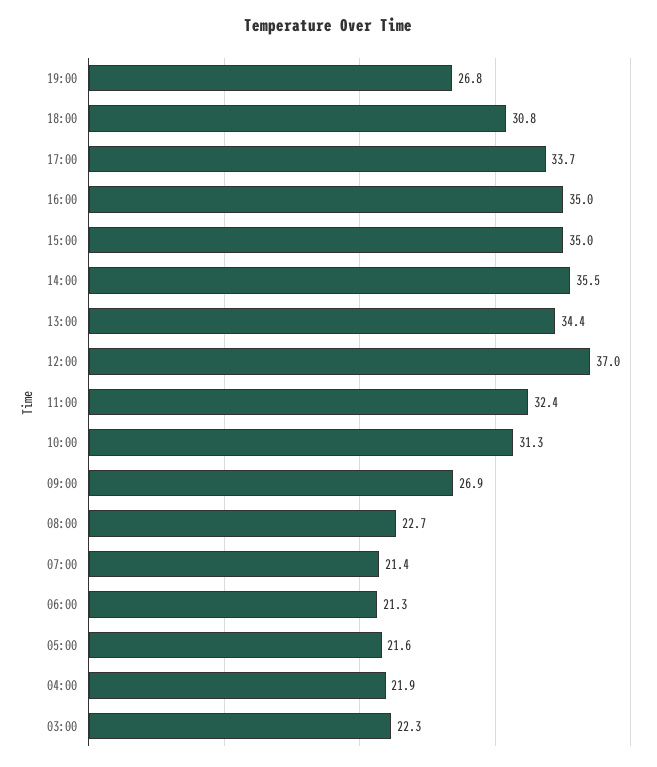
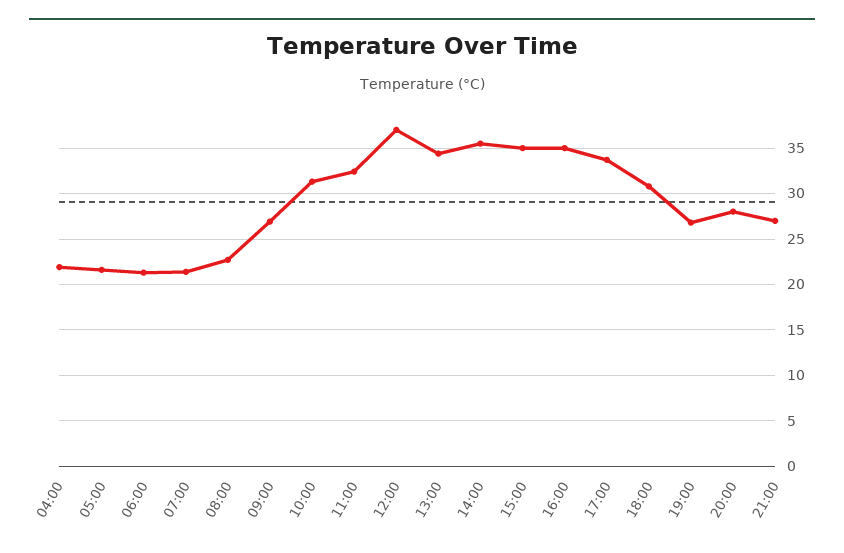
03:00: 22.3 -> none
20:00: none -> 28
21:00: none -> 27

